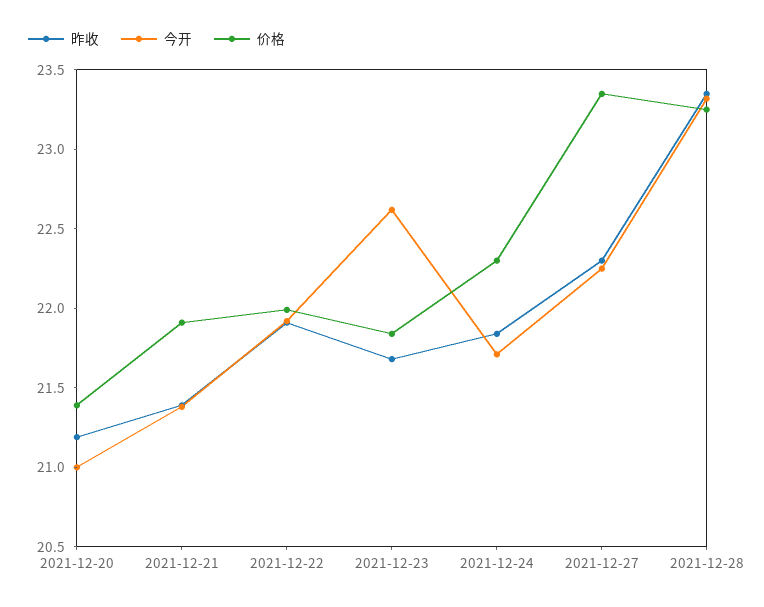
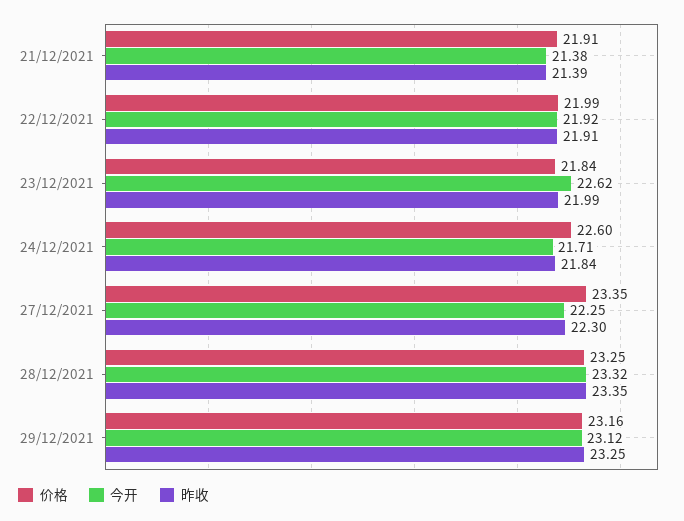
昨收, 2021-12-20: 21.2 -> none
今开, 2021-12-20: 21 -> none
价格, 2021-12-20: 21.4 -> none
昨收, 2021-12-23: 21.7 -> 21.99
价格, 2021-12-24: 22.3 -> 22.6
价格, 29/12/2021: none -> 23.16
今开, 29/12/2021: none -> 23.12
昨收, 29/12/2021: none -> 23.25

